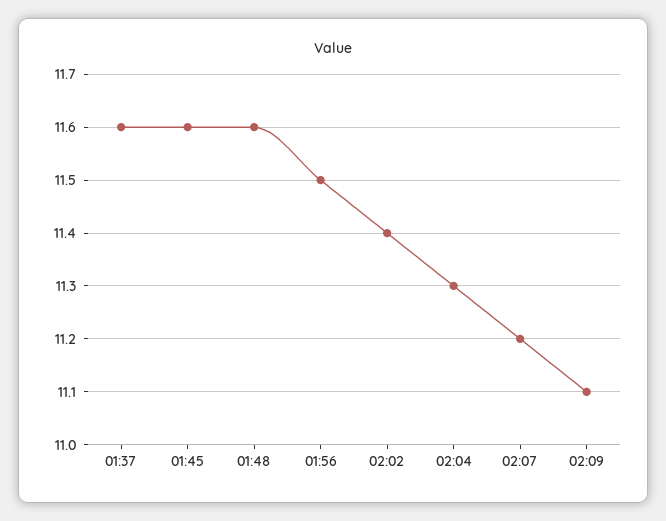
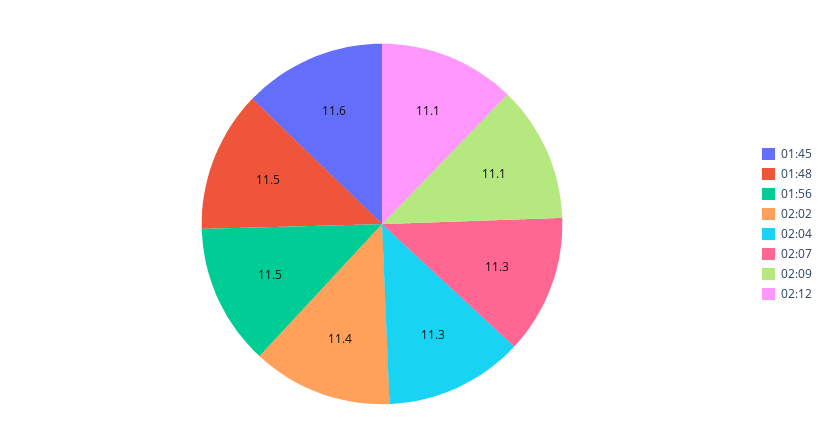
01:37: 11.6 -> none
01:48: 11.6 -> 11.5
02:07: 11.2 -> 11.3
02:12: none -> 11.1

